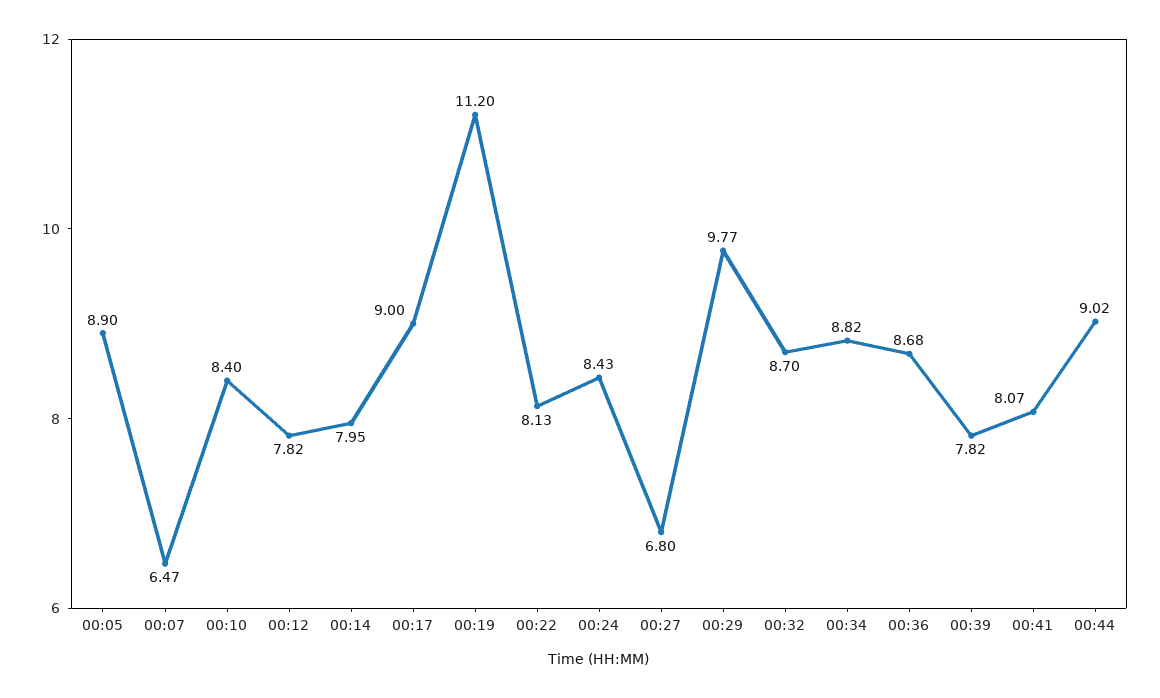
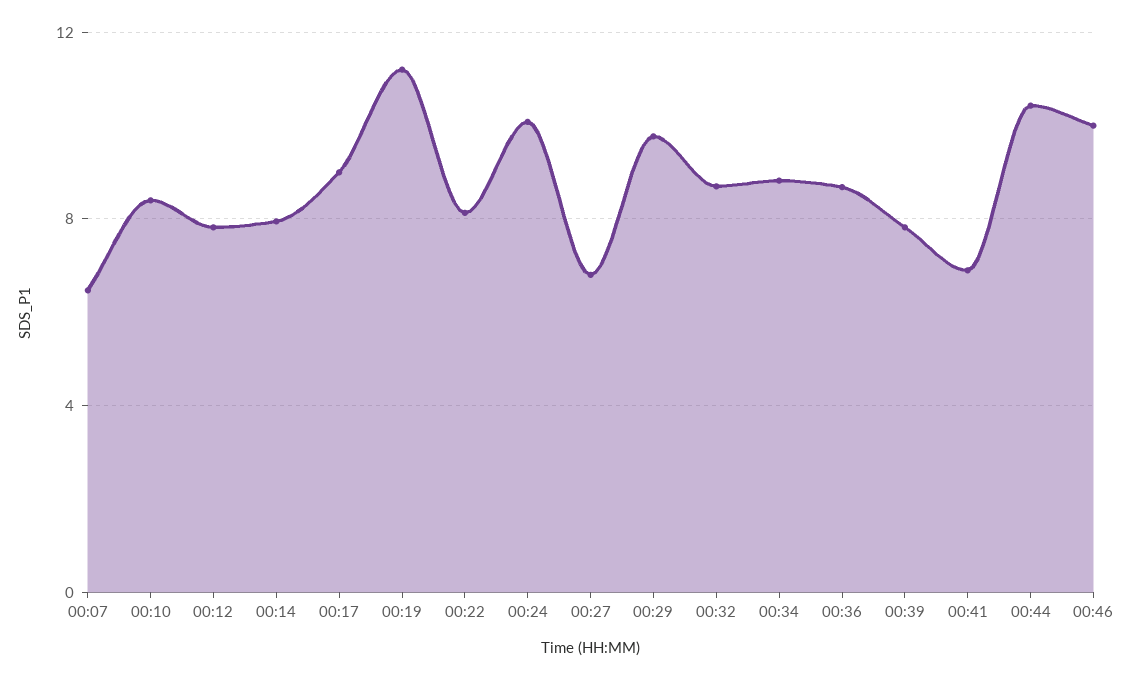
00:05: 8.9 -> none
00:24: 8.43 -> 10
00:41: 8.07 -> 7
00:44: 9.02 -> 10.5
00:46: none -> 10

